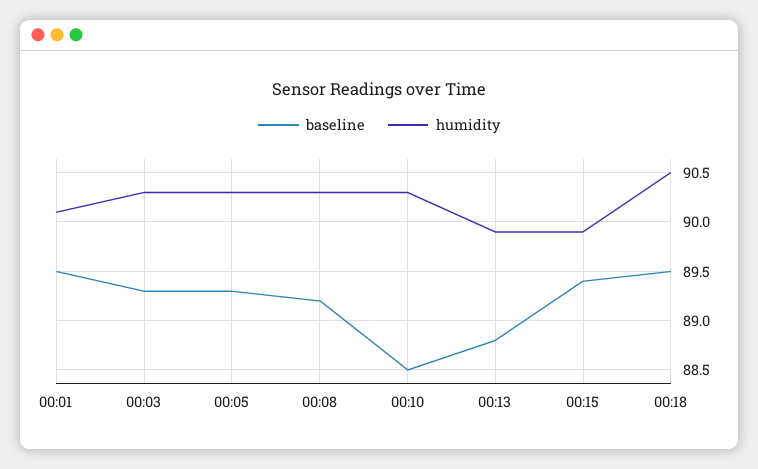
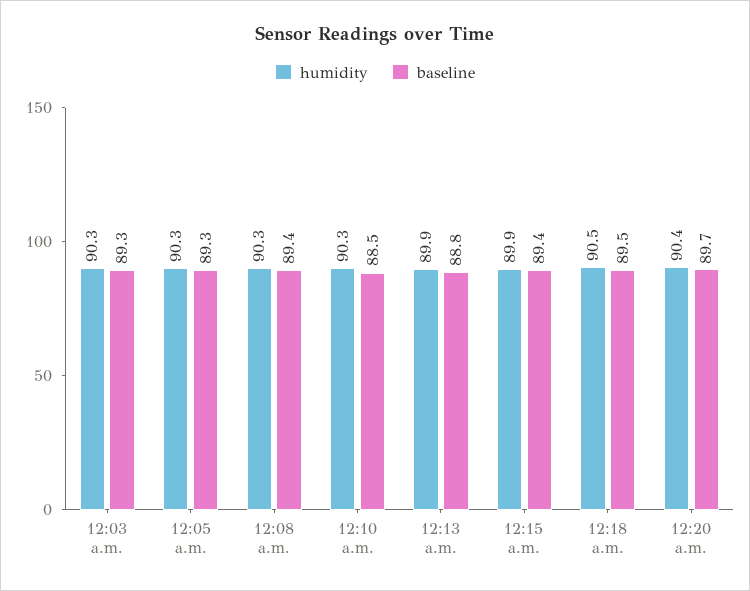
baseline, 00:01: 89.5 -> none
humidity, 00:01: 90.1 -> none
baseline, 00:08: 89.2 -> 89.4
humidity, 12:20 a.m.: none -> 90.4
baseline, 12:20 a.m.: none -> 89.7

